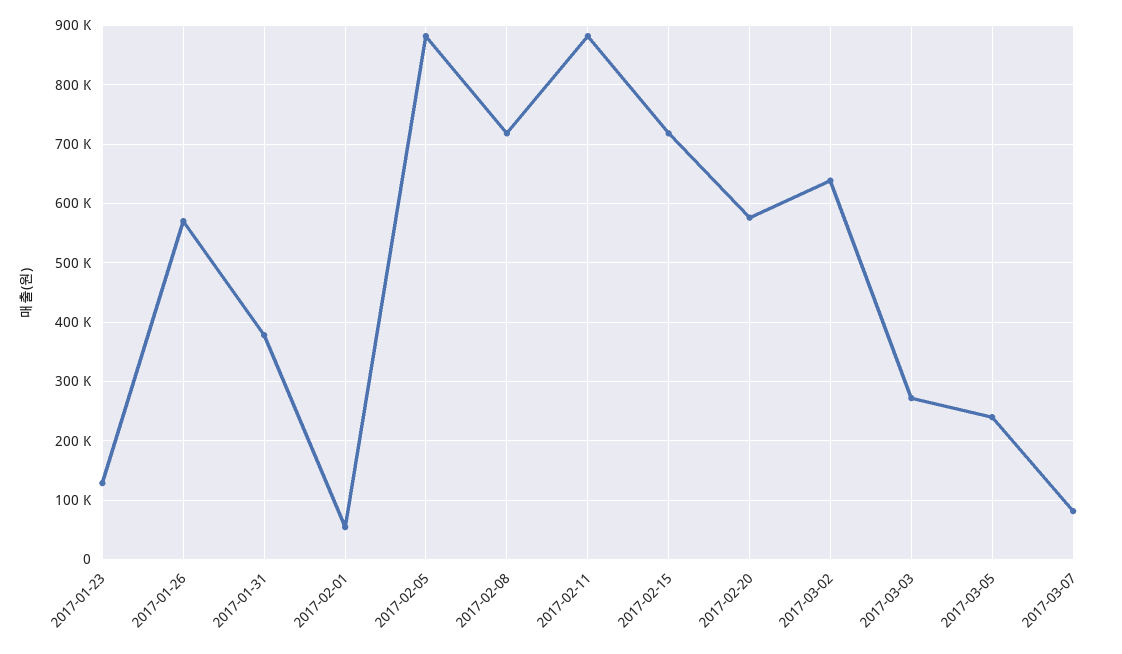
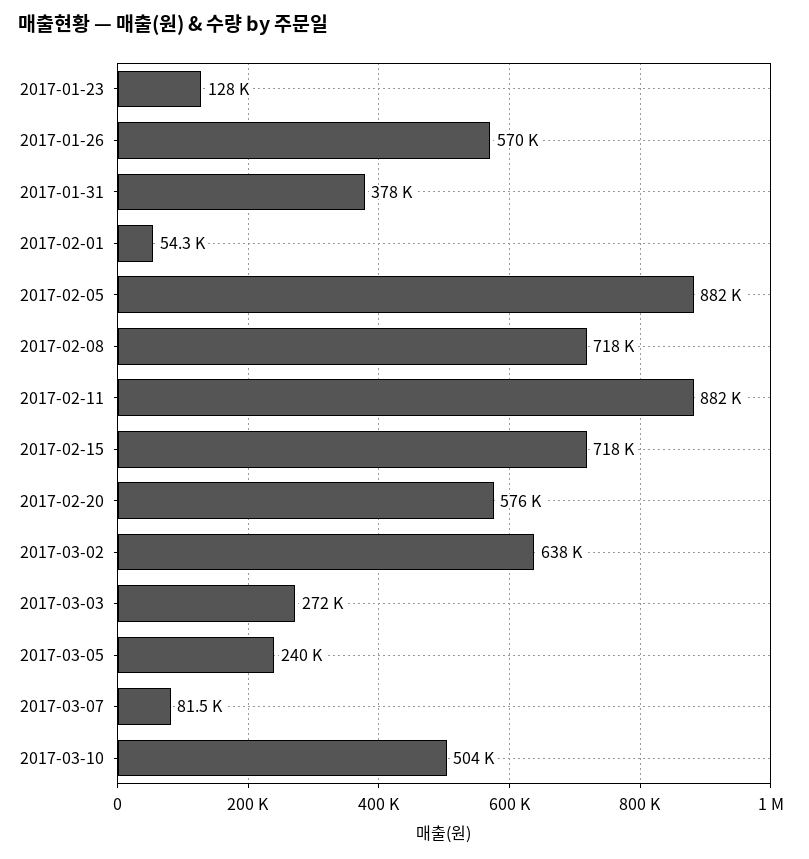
2017-03-10: none -> 504000

